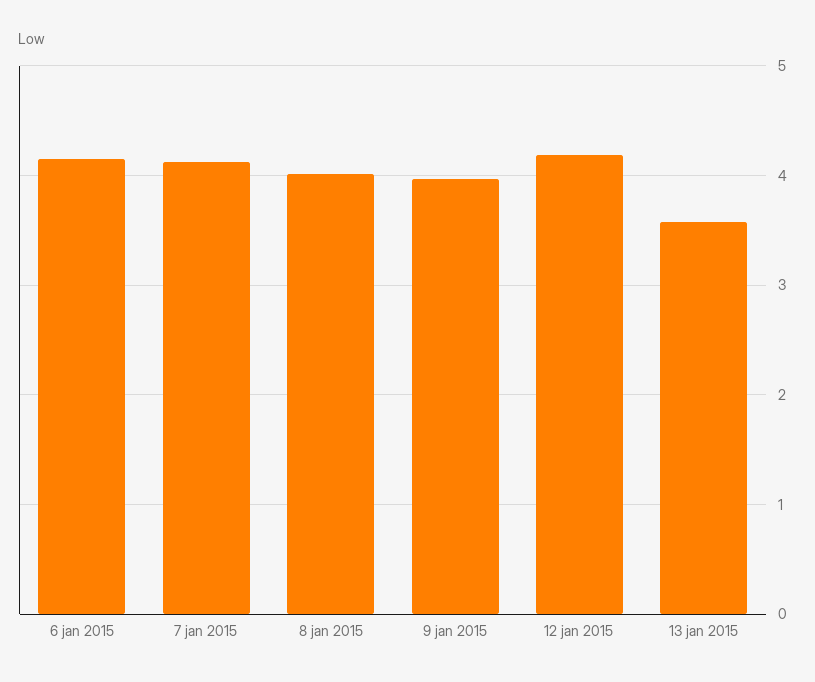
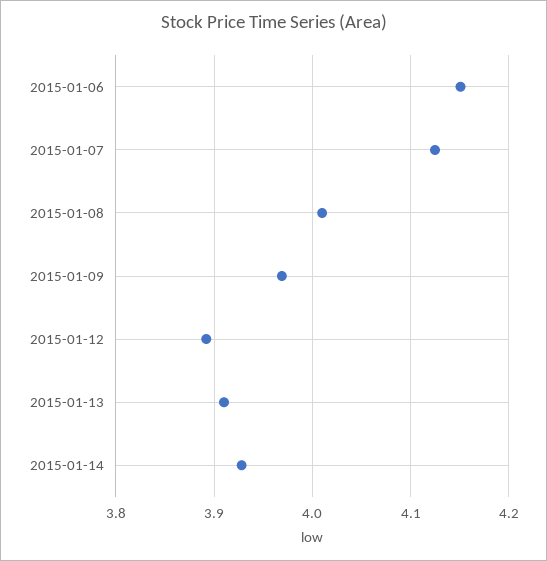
12 jan 2015: 4.2 -> 3.89
13 jan 2015: 3.6 -> 3.91
2015-01-14: none -> 3.93

